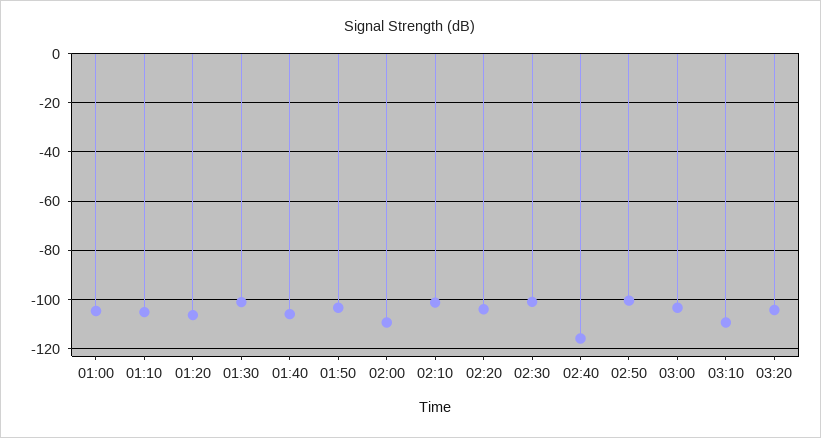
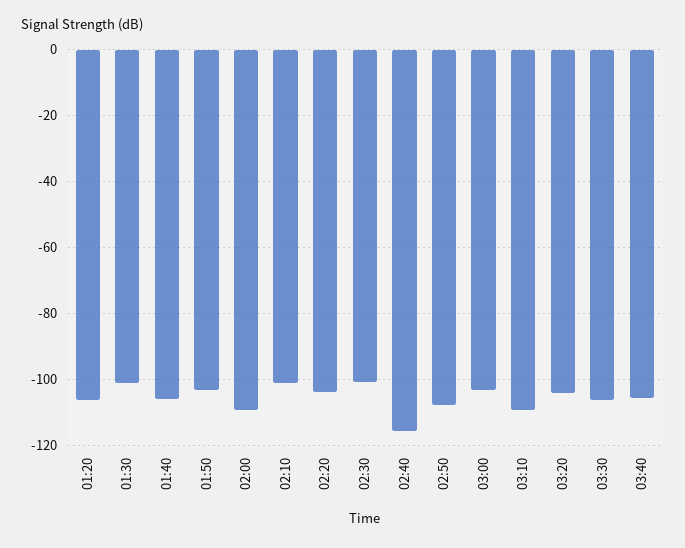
01:00: -105 -> none
01:10: -105 -> none
02:50: -100 -> -108
03:30: none -> -106
03:40: none -> -106

